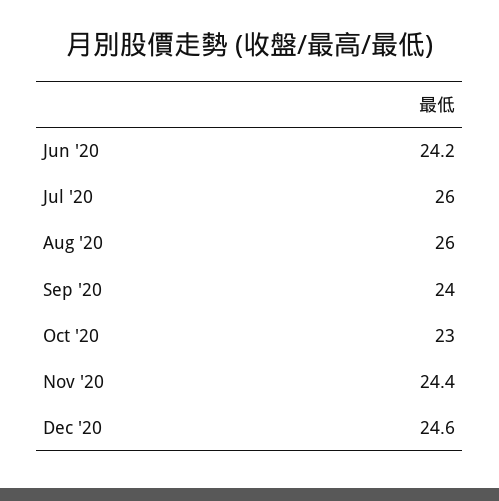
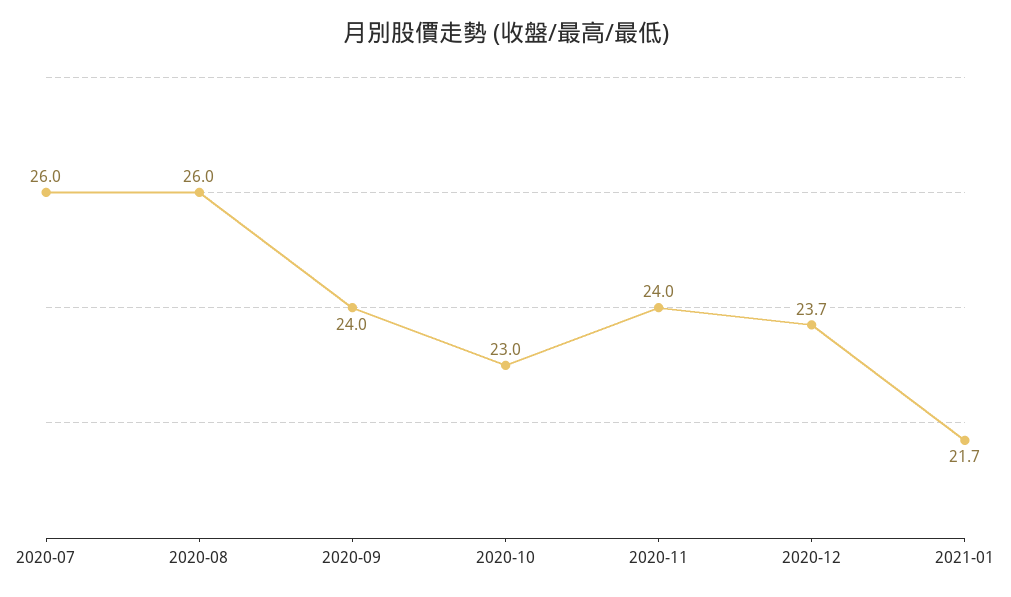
Jun '20: 24.2 -> none
Nov '20: 24.4 -> 24
Dec '20: 24.6 -> 23.7
2021-01: none -> 21.7

